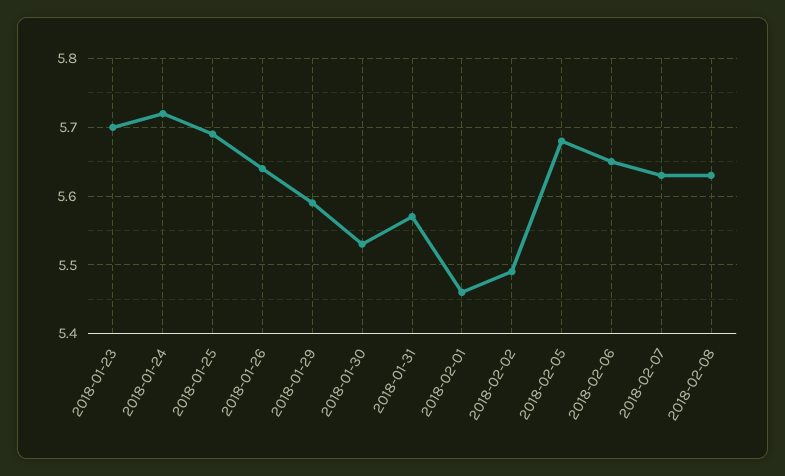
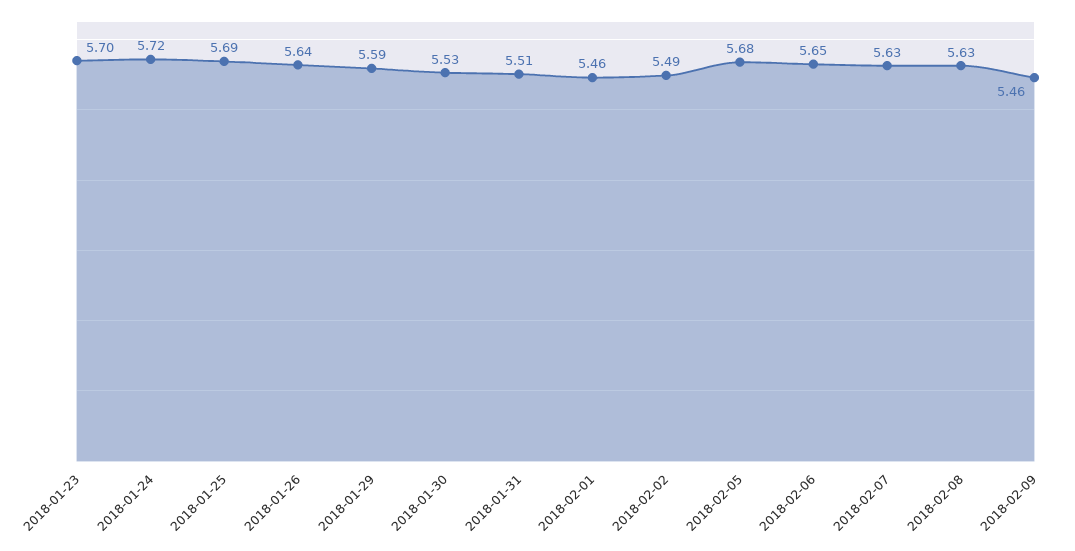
2018-01-31: 5.57 -> 5.51
2018-02-09: none -> 5.46

